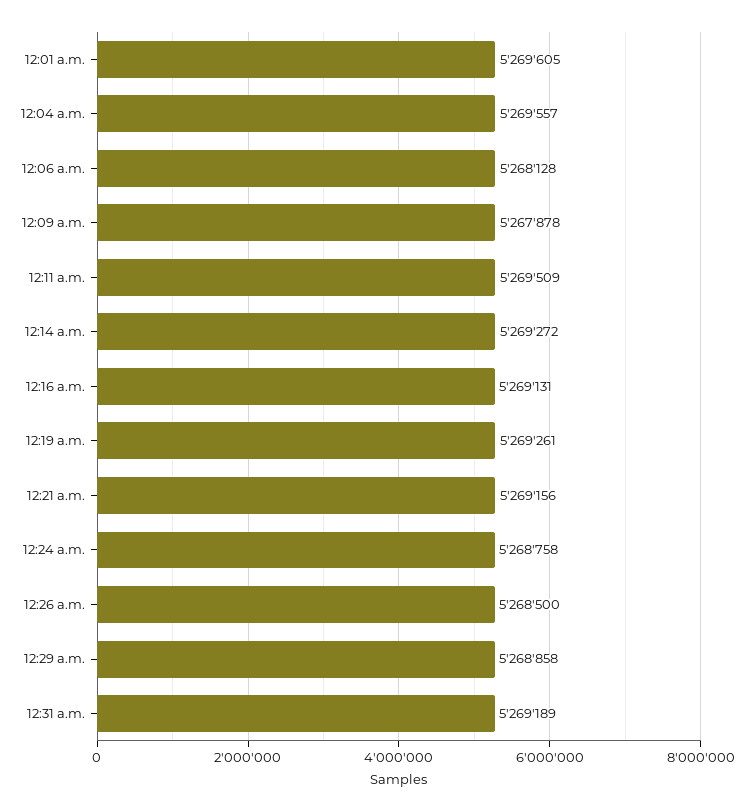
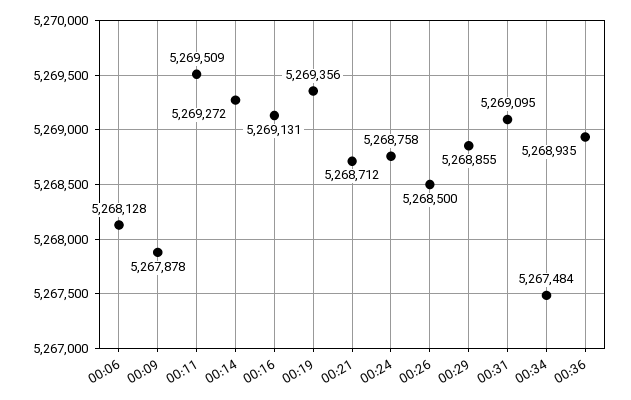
12:01 a.m.: 5269605 -> none
12:04 a.m.: 5269557 -> none
12:19 a.m.: 5269261 -> 5269356
12:21 a.m.: 5269156 -> 5268712
12:29 a.m.: 5268858 -> 5268855
12:31 a.m.: 5269189 -> 5269095
00:34: none -> 5267484
00:36: none -> 5268935

